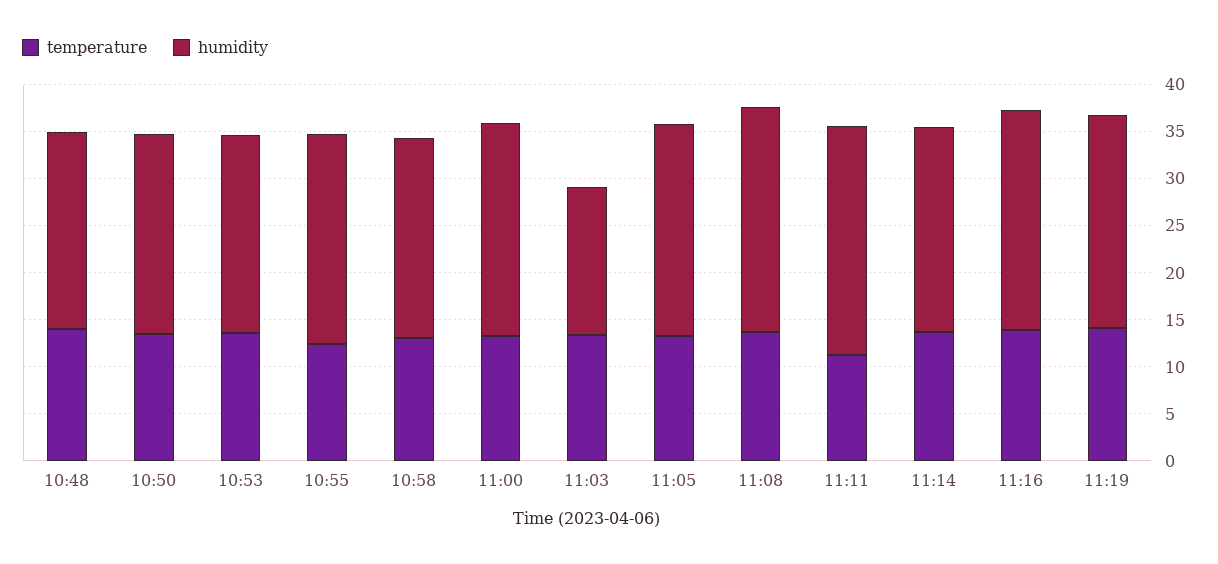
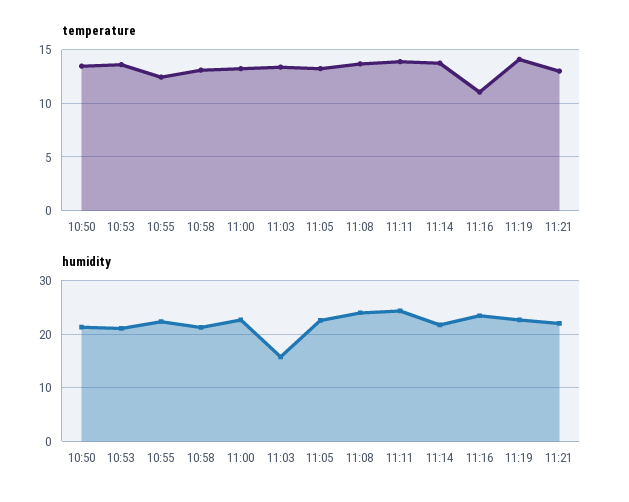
temperature, 10:48: 14 -> none
humidity, 10:48: 21 -> none
temperature, 11:11: 11 -> 14
temperature, 11:16: 14 -> 11
temperature, 11:21: none -> 13
humidity, 11:21: none -> 22

